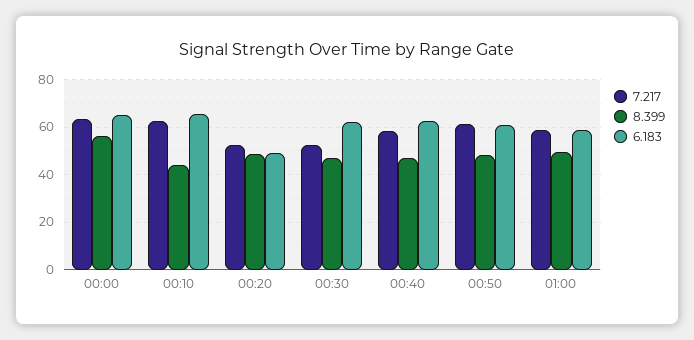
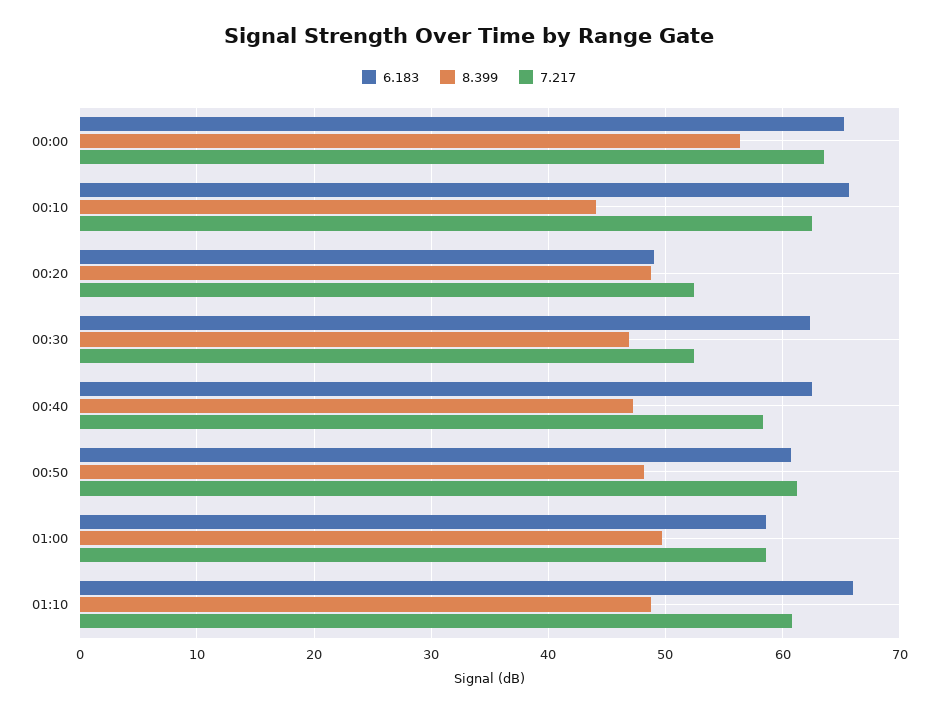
6.183, 01:10: none -> 66
8.399, 01:10: none -> 49
7.217, 01:10: none -> 61

